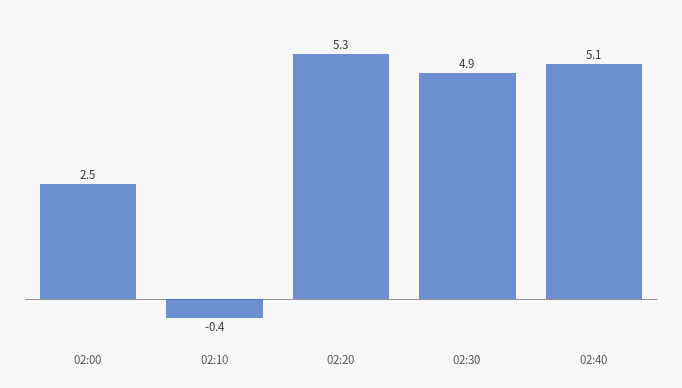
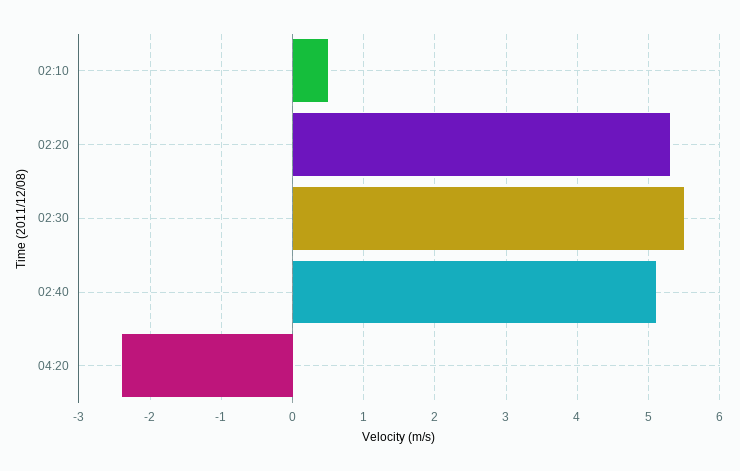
02:00: 2.5 -> none
02:10: -0.4 -> 0.5
02:30: 4.9 -> 5.5
04:20: none -> -2.4

